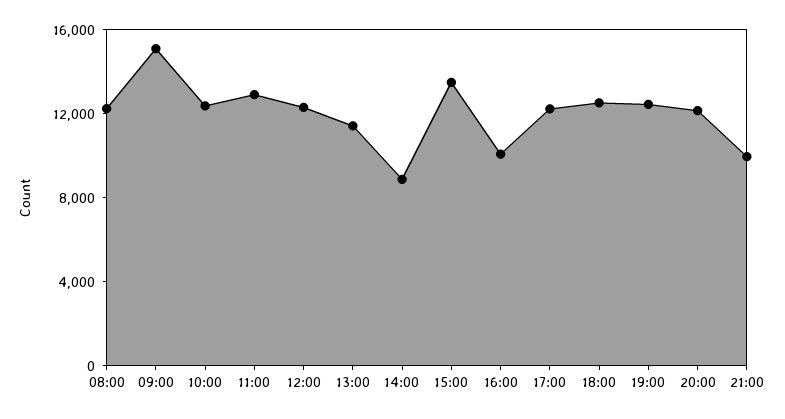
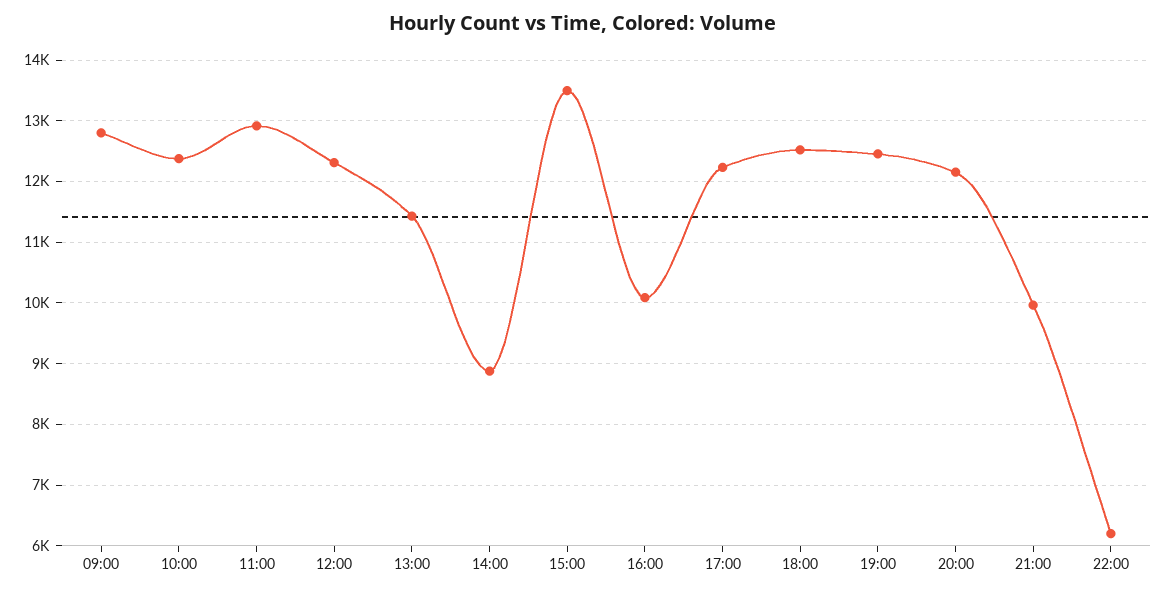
08:00: 12000 -> none
09:00: 15000 -> 12800
22:00: none -> 6200

